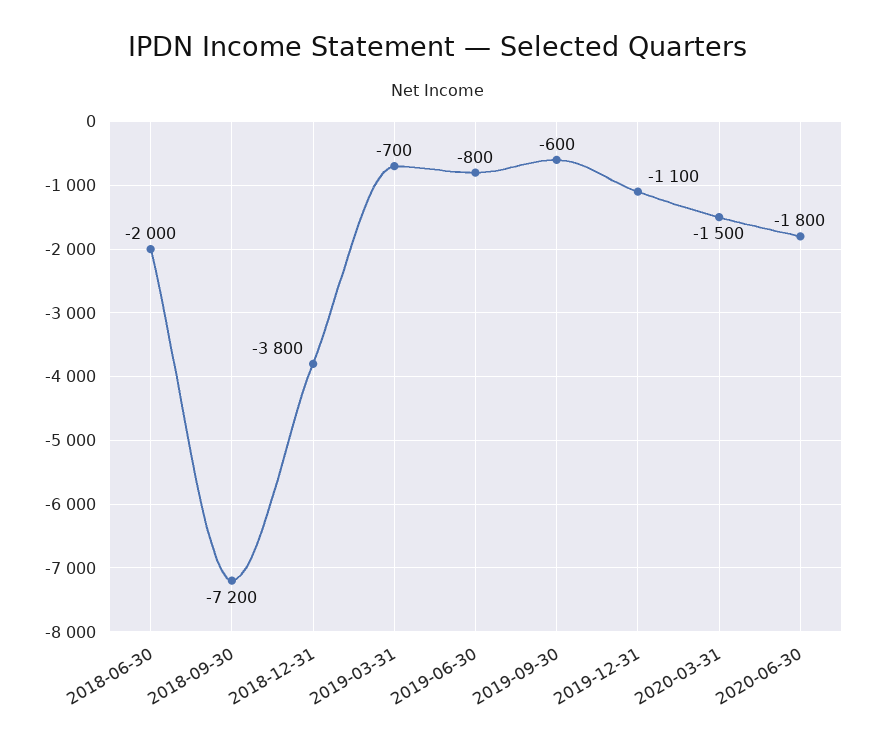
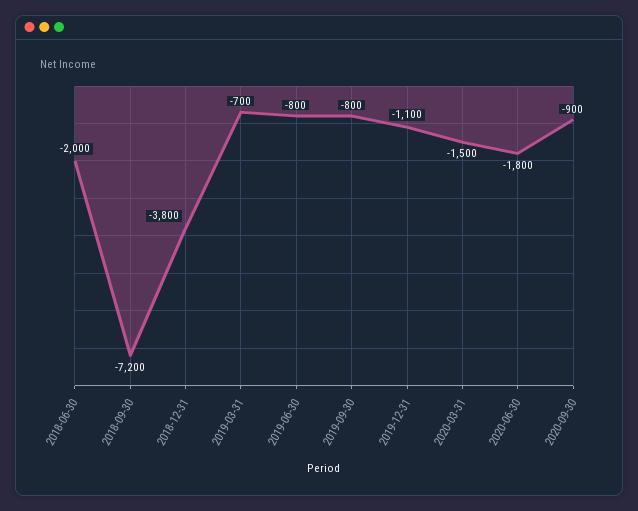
2019-09-30: -600 -> -800
2020-09-30: none -> -900

